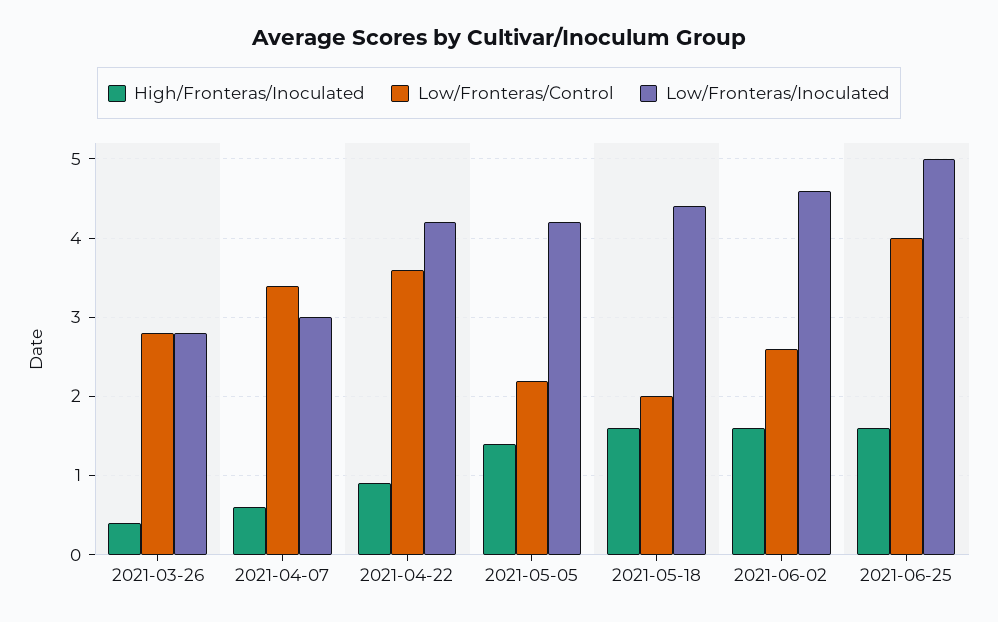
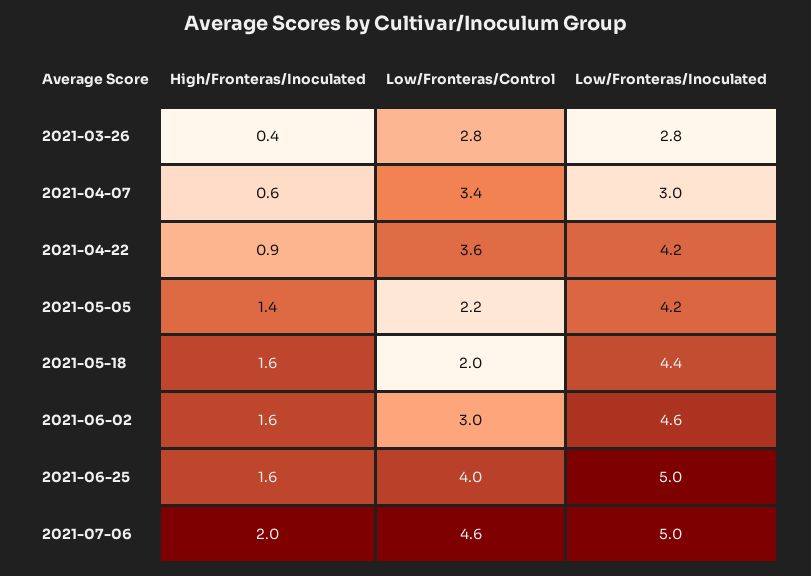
Low/Fronteras/Control, 2021-06-02: 2.6 -> 3
High/Fronteras/Inoculated, 2021-07-06: none -> 2
Low/Fronteras/Control, 2021-07-06: none -> 4.6
Low/Fronteras/Inoculated, 2021-07-06: none -> 5

